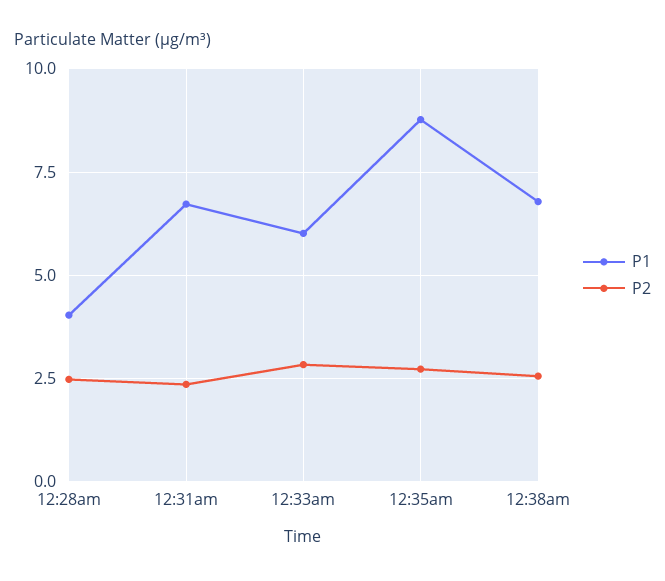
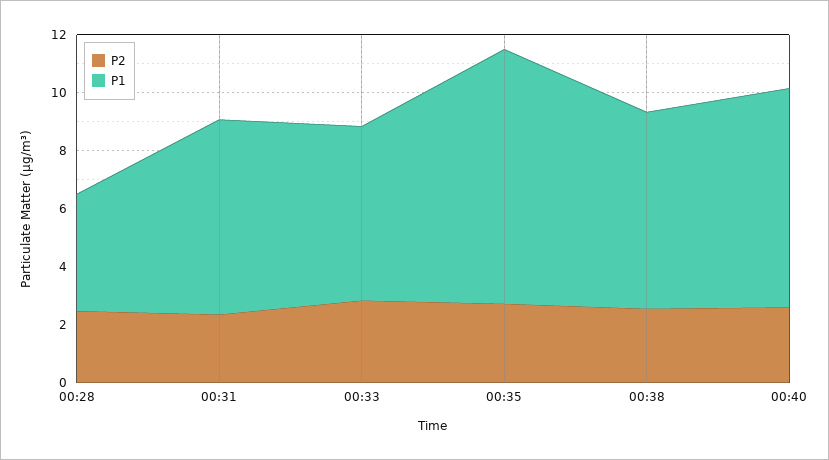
P2, 00:40: none -> 2.5
P1, 00:40: none -> 7.5

